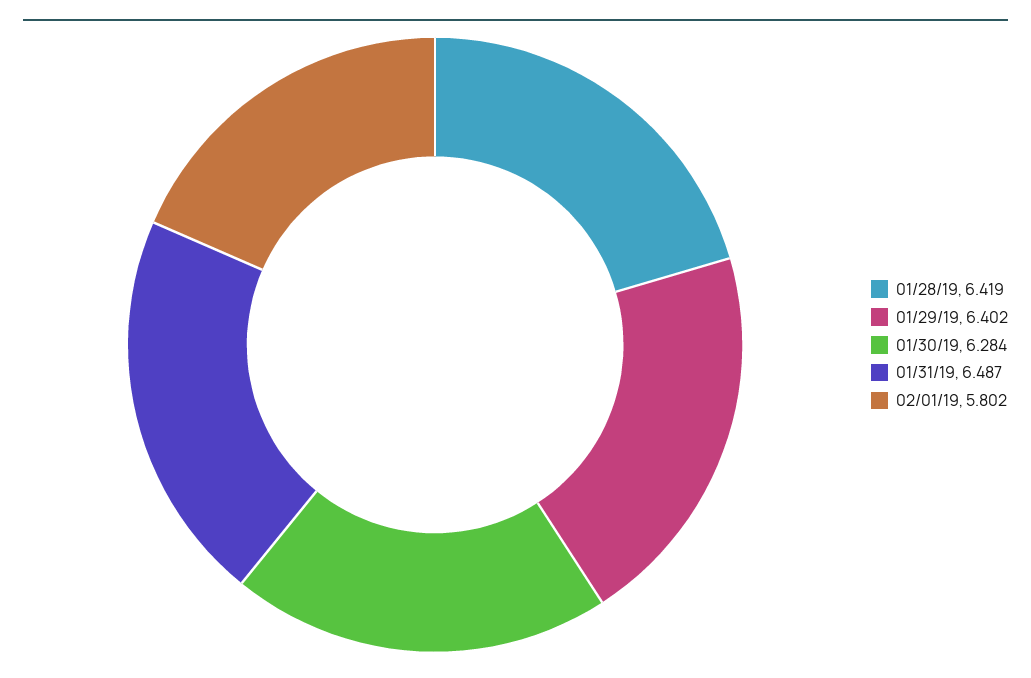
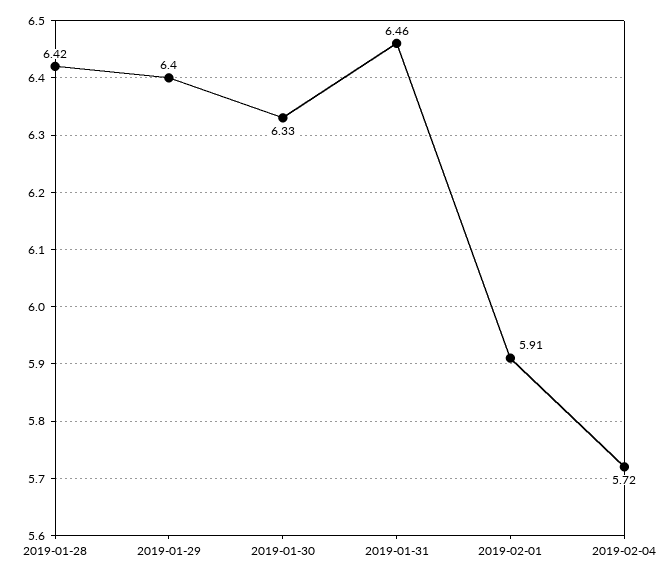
01/30/19: 6.284 -> 6.33
01/31/19: 6.487 -> 6.46
02/01/19: 5.802 -> 5.91
2019-02-04: none -> 5.72

